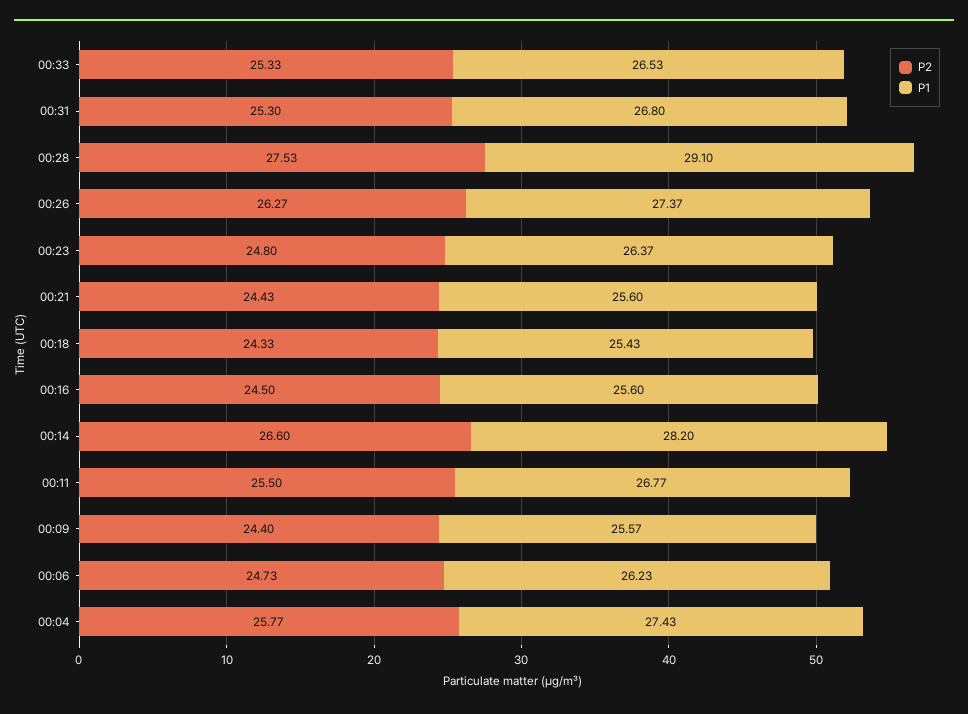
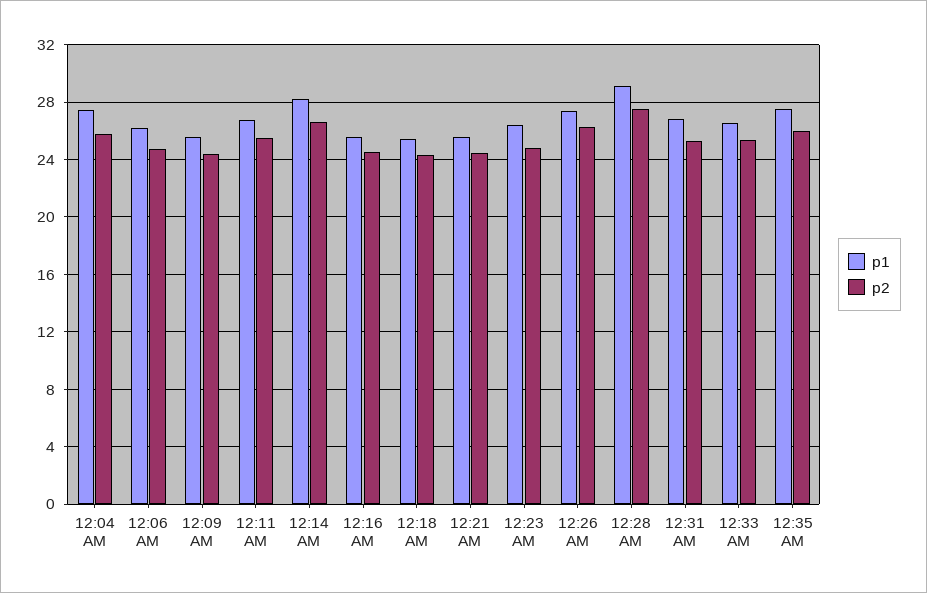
P1, 12:35 AM: none -> 27.5
P2, 12:35 AM: none -> 26

